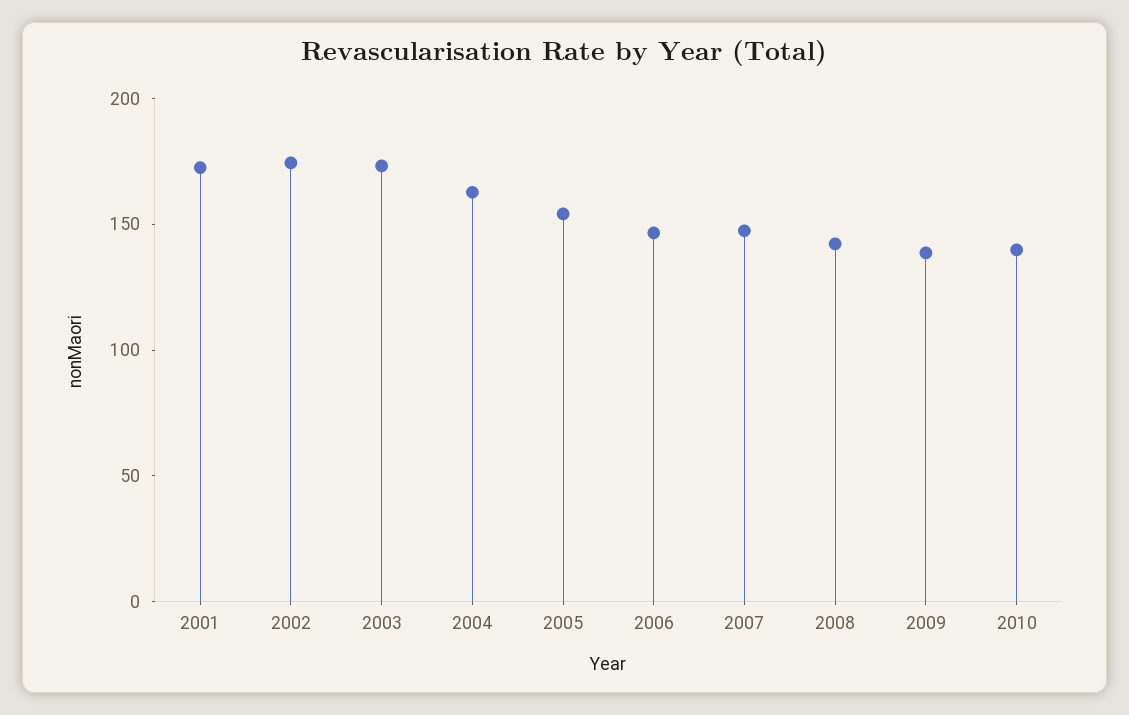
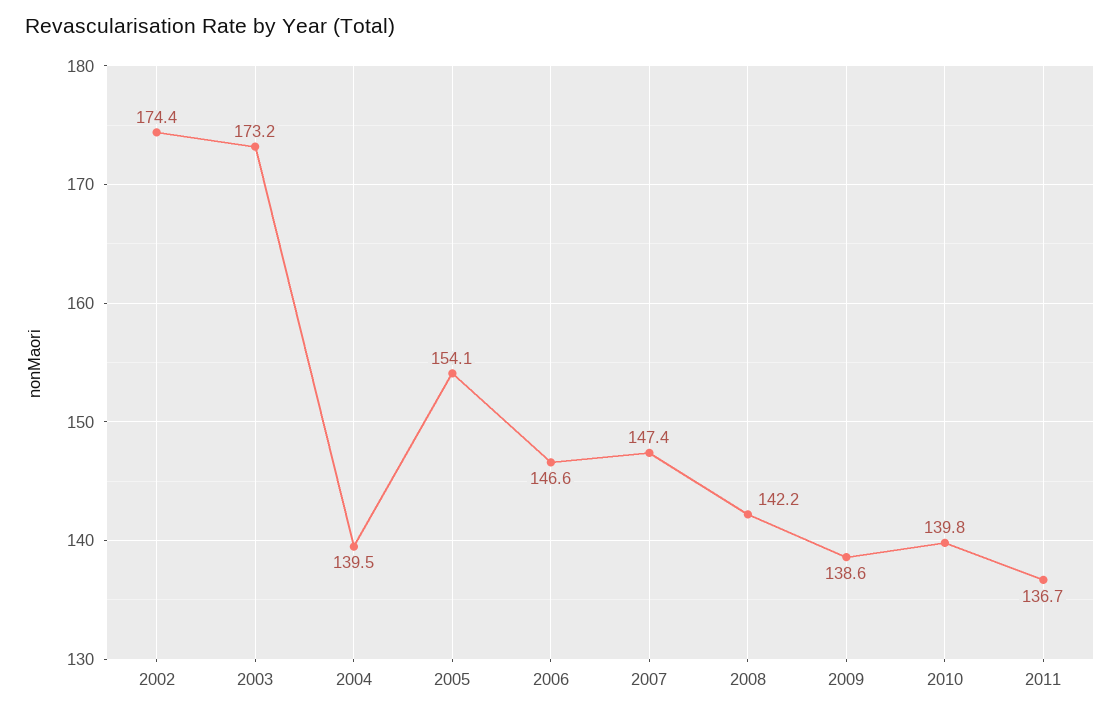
2001: 170 -> none
2004: 160 -> 139.5
2011: none -> 136.7

